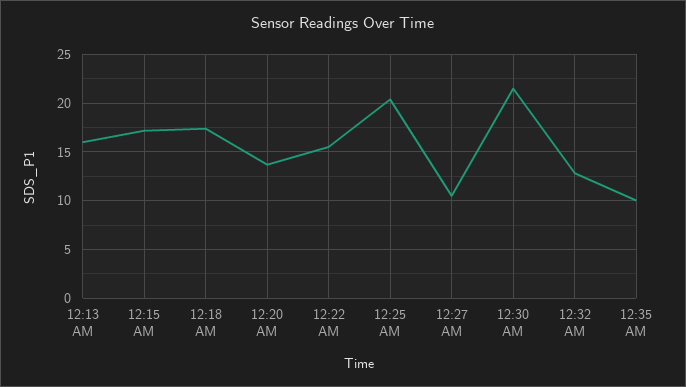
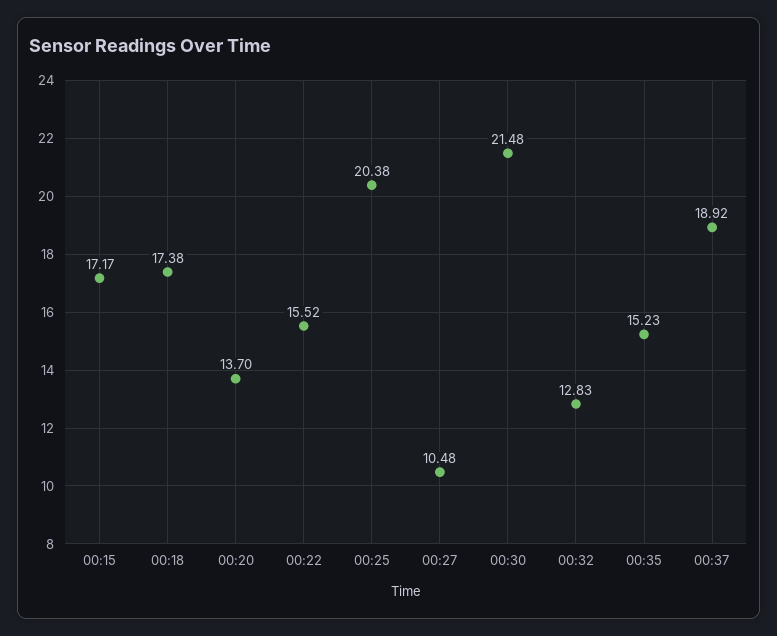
12:13 AM: 16 -> none
12:35 AM: 10 -> 15.23
00:37: none -> 18.92

